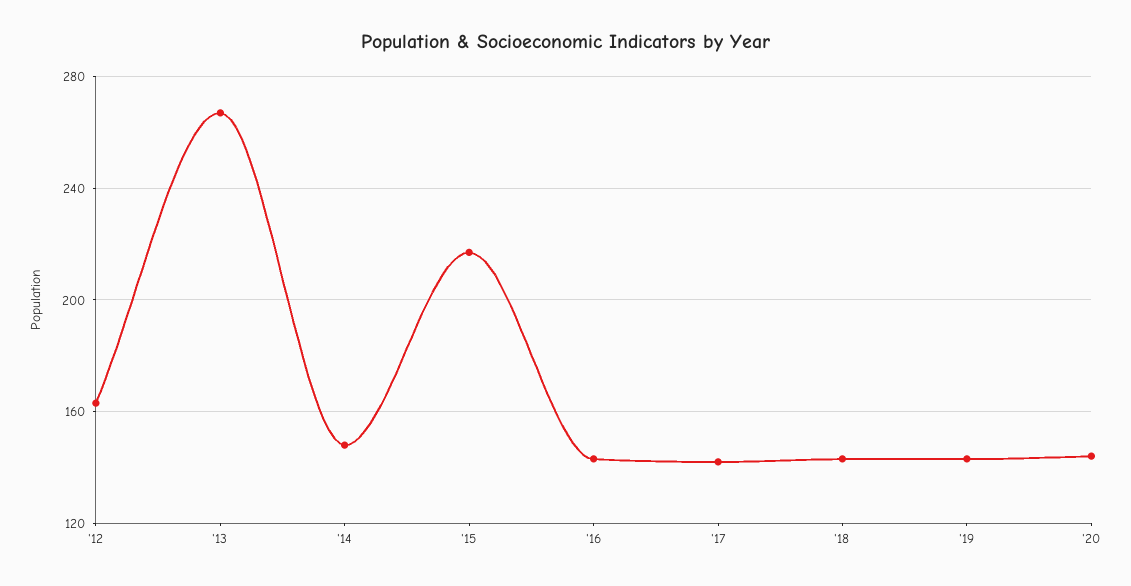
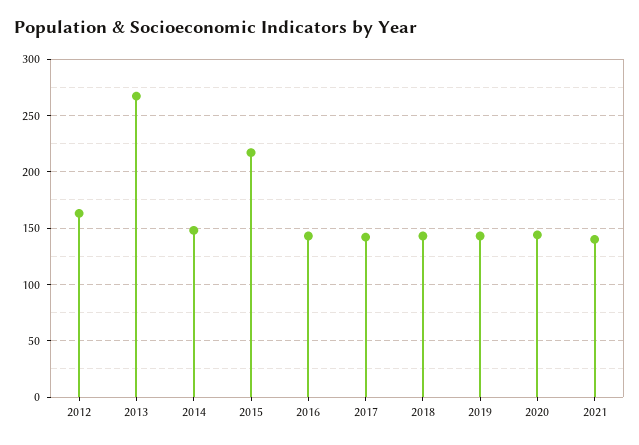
2021: none -> 140

